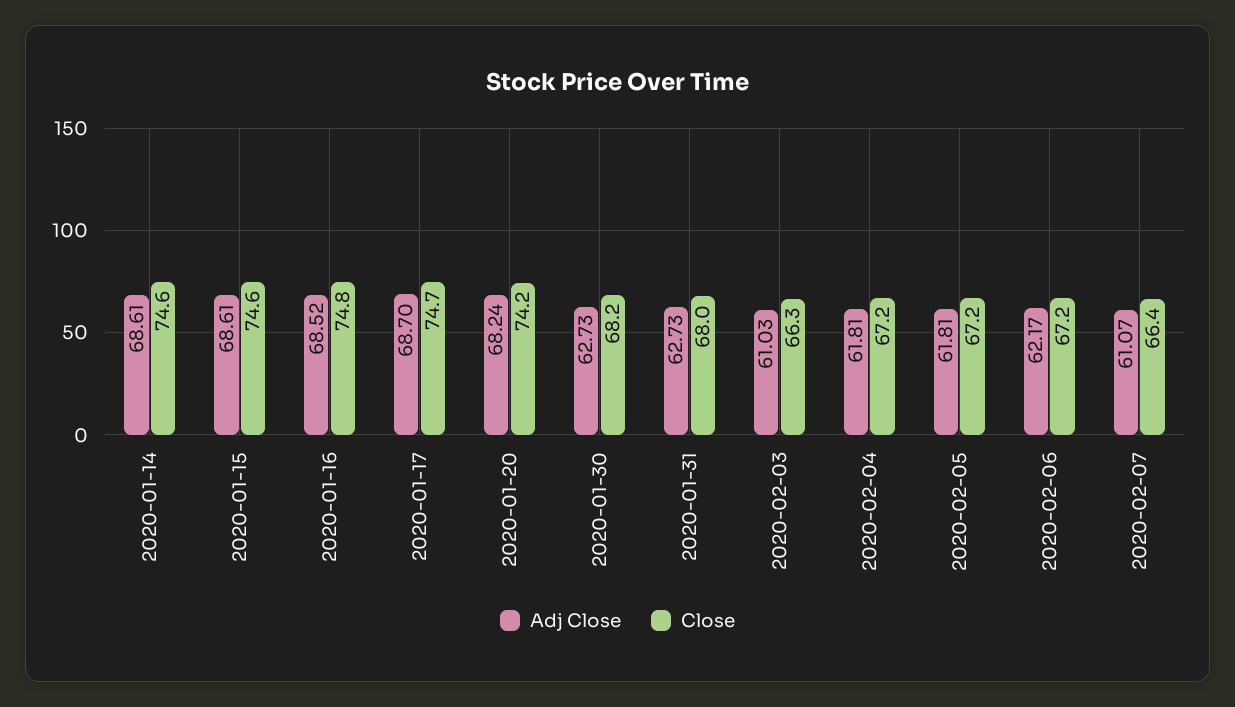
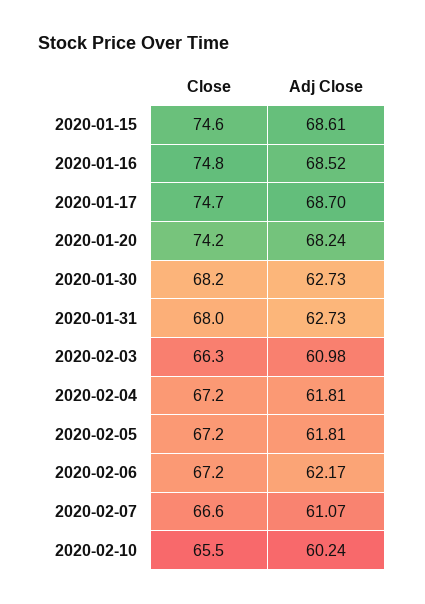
Adj Close, 2020-01-14: 68.61 -> none
Close, 2020-01-14: 74.6 -> none
Adj Close, 2020-02-03: 61.03 -> 60.98
Close, 2020-02-07: 66.4 -> 66.6
Close, 2020-02-10: none -> 65.5
Adj Close, 2020-02-10: none -> 60.24

